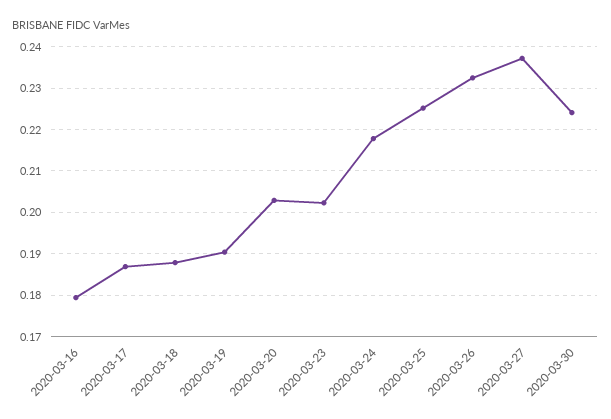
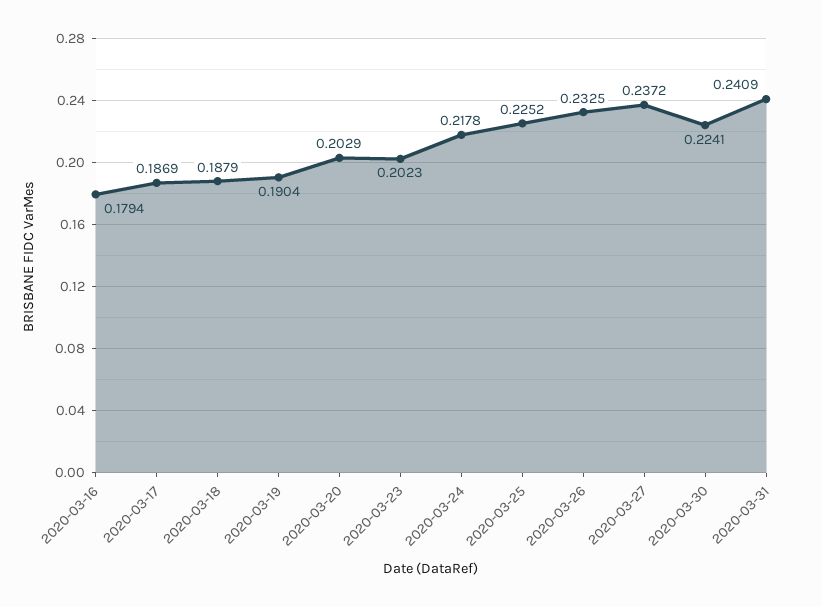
2020-03-31: none -> 0.2409

